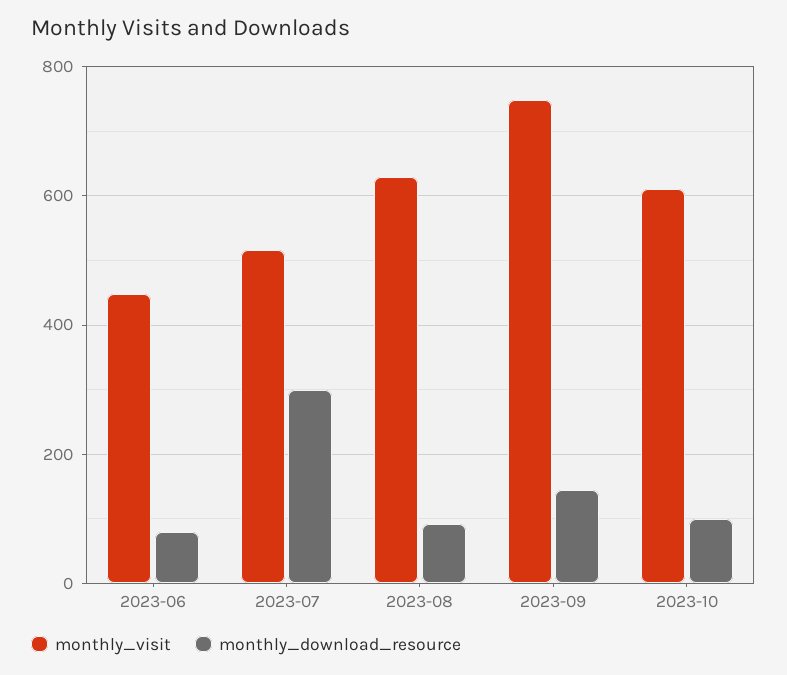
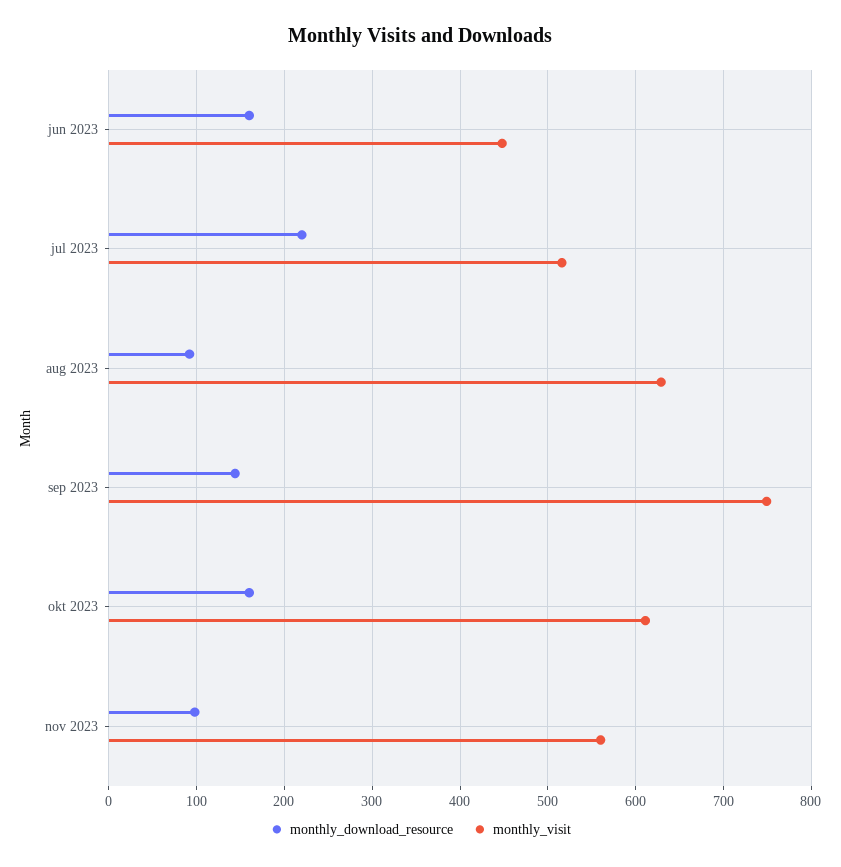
monthly_download_resource, 2023-06: 80 -> 160
monthly_download_resource, 2023-07: 300 -> 220
monthly_download_resource, 2023-10: 100 -> 160
monthly_download_resource, nov 2023: none -> 100
monthly_visit, nov 2023: none -> 560

